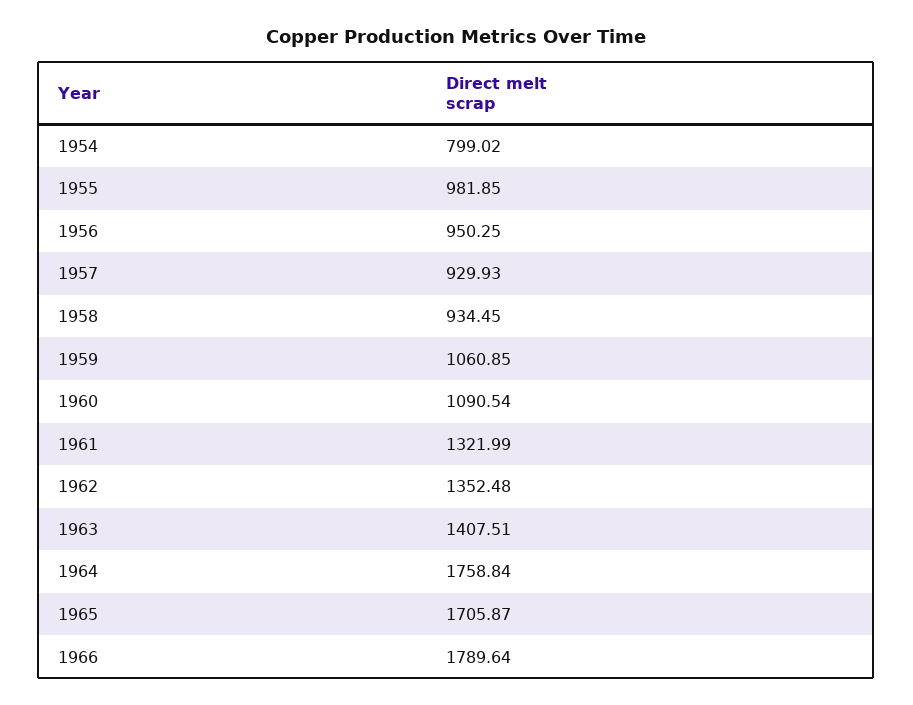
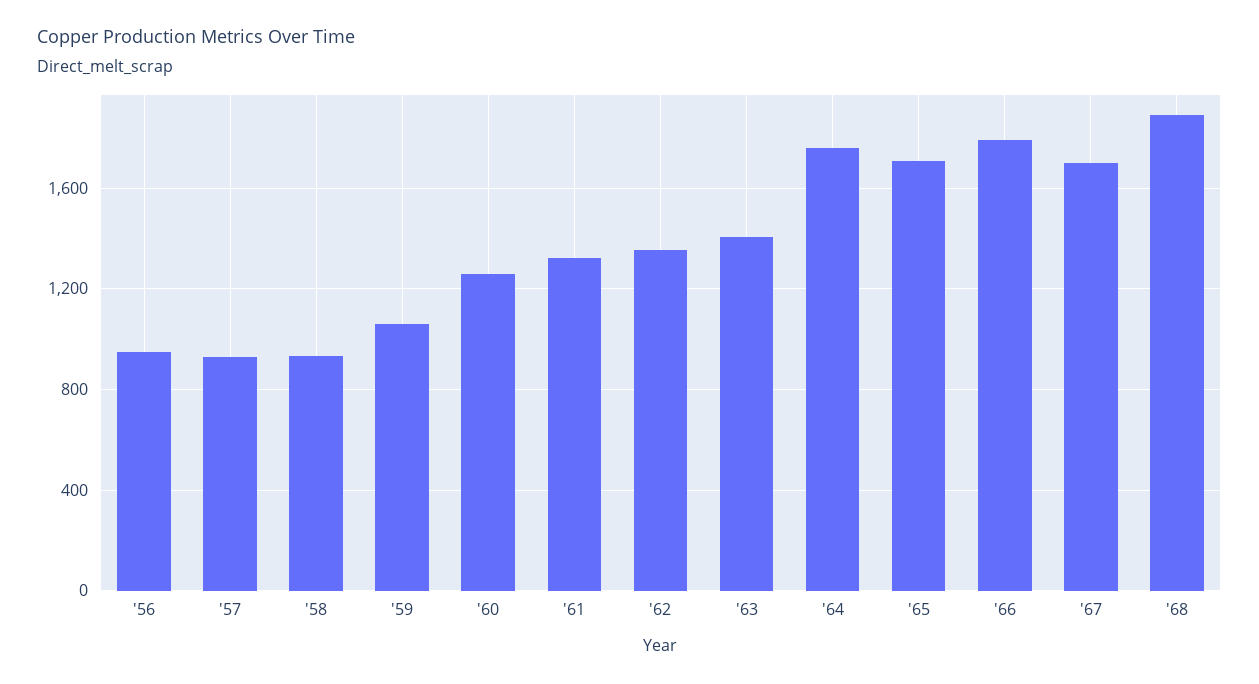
1954: 799.02 -> none
1955: 981.85 -> none
1960: 1090.54 -> 1250
'67: none -> 1700
'68: none -> 1900

